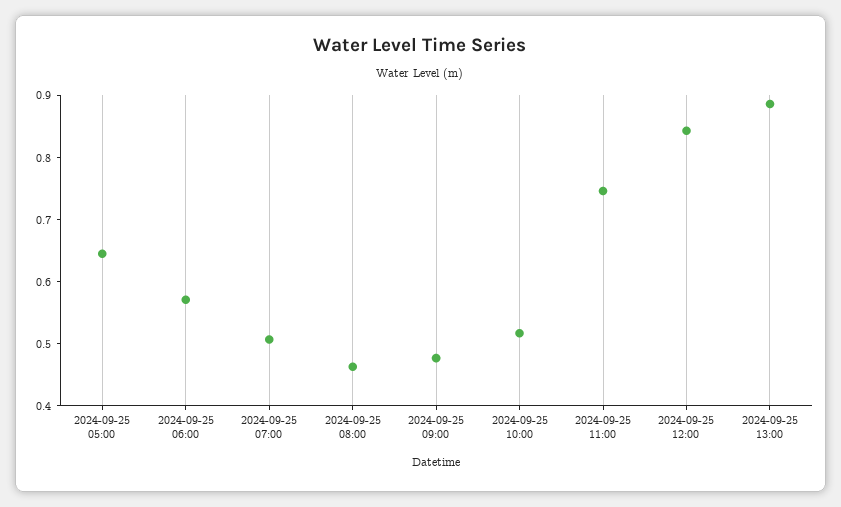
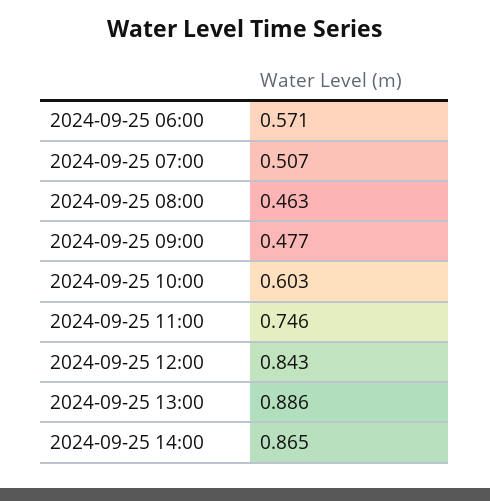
2024-09-25 05:00: 0.64 -> none
2024-09-25 10:00: 0.52 -> 0.603
2024-09-25 14:00: none -> 0.865

